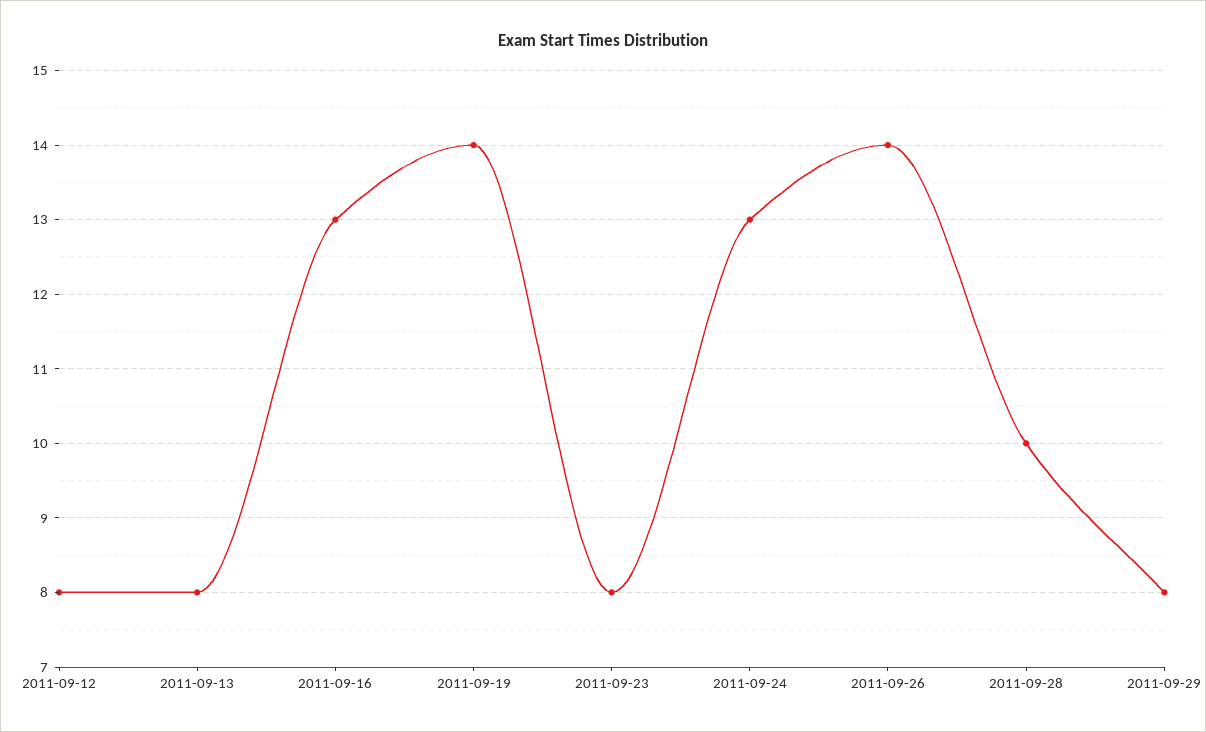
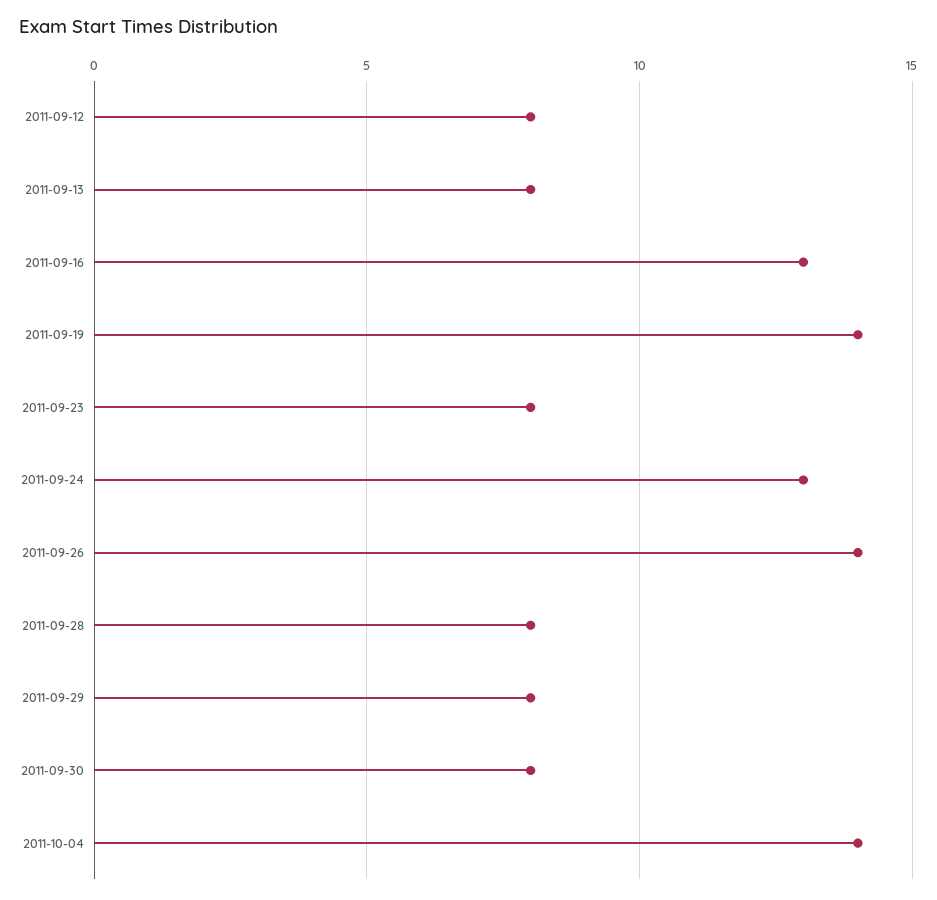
2011-09-28: 10 -> 8
2011-09-30: none -> 8
2011-10-04: none -> 14

